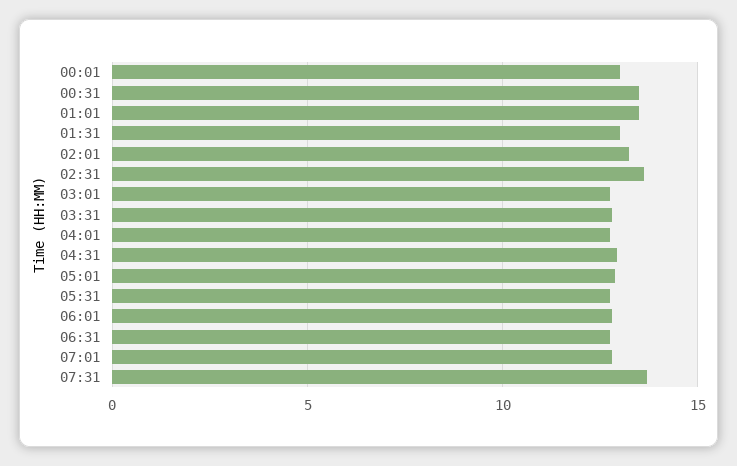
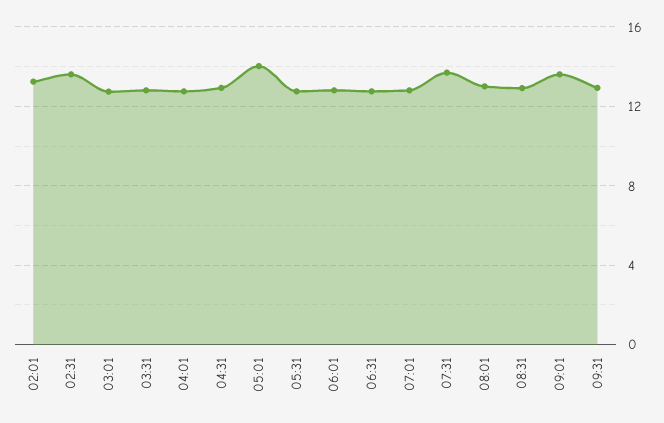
00:01: 13 -> none
00:31: 13.5 -> none
01:01: 13.5 -> none
01:31: 13 -> none
05:01: 13 -> 14
08:01: none -> 13
08:31: none -> 13
09:01: none -> 13.5
09:31: none -> 13

